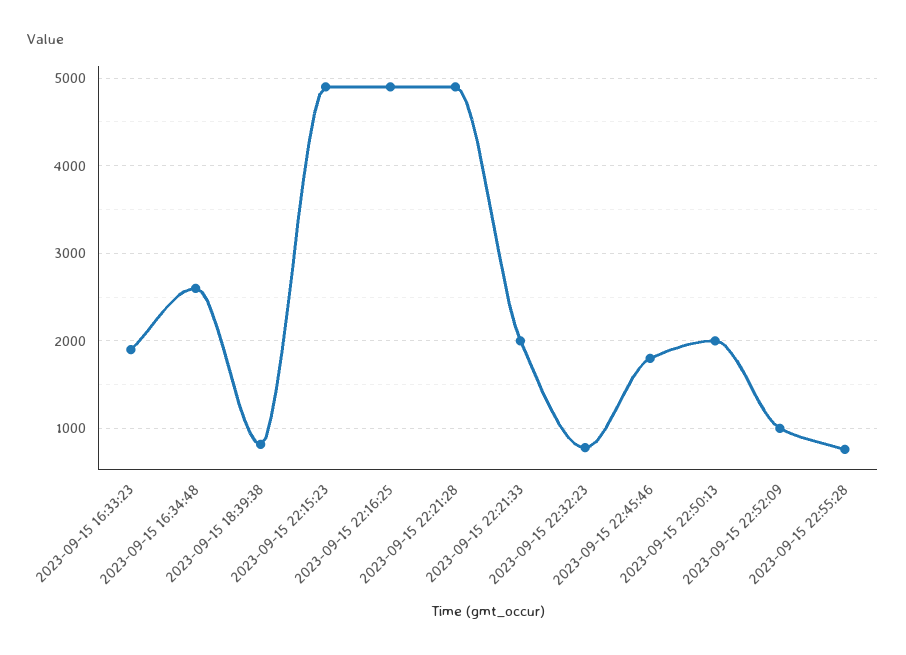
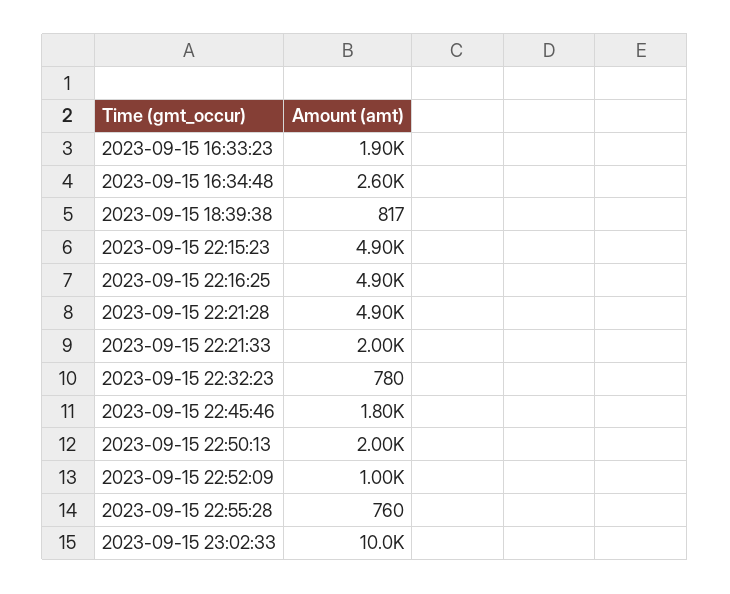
2023-09-15 23:02:33: none -> 10000

